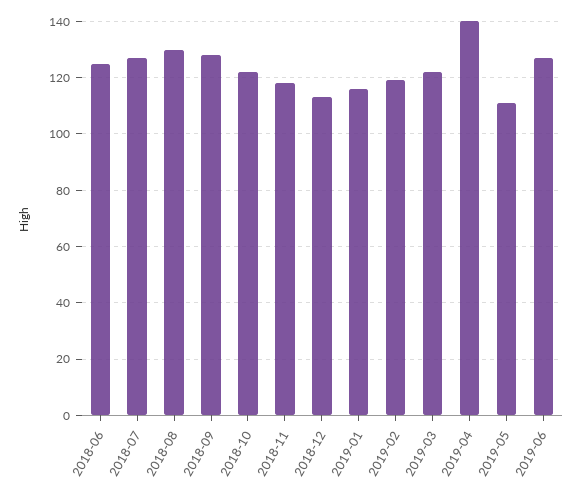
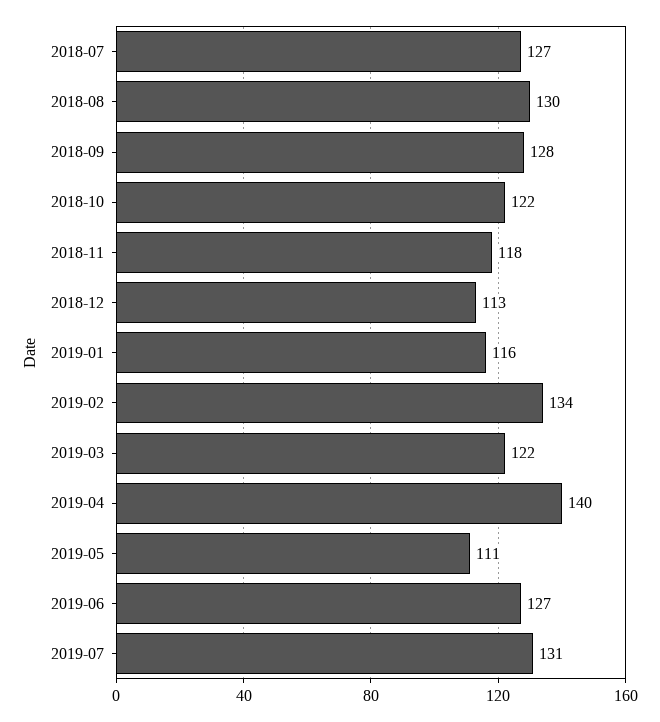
2018-06: 125 -> none
2019-02: 120 -> 134
2019-07: none -> 131

